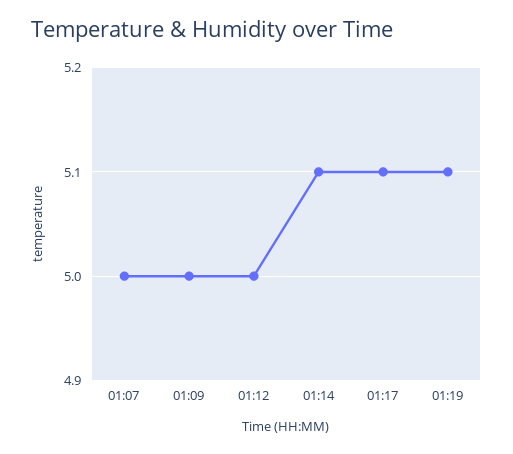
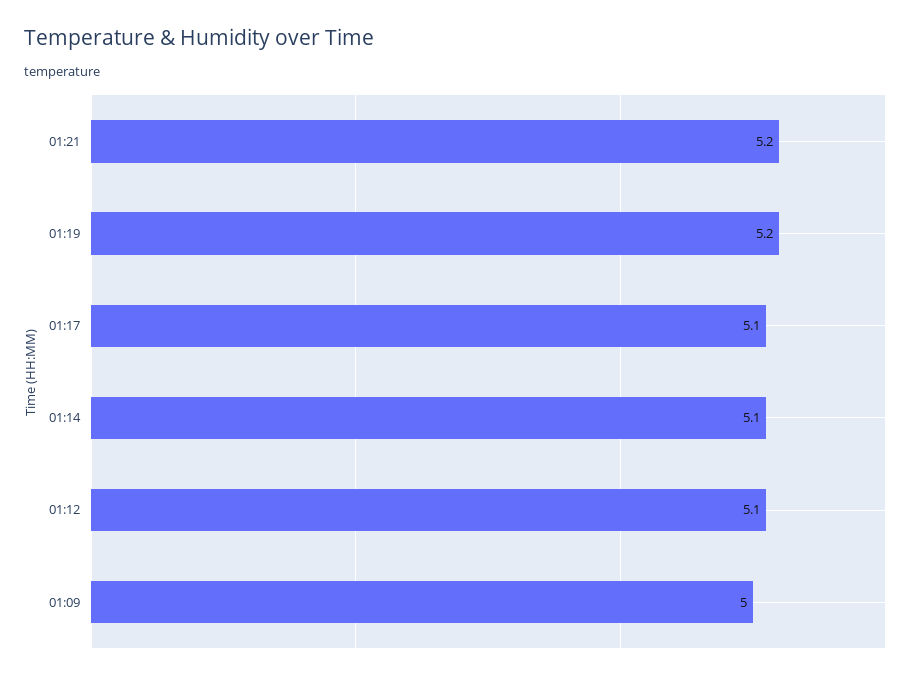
01:07: 5 -> none
01:12: 5 -> 5.1
01:19: 5.1 -> 5.2
01:21: none -> 5.2

